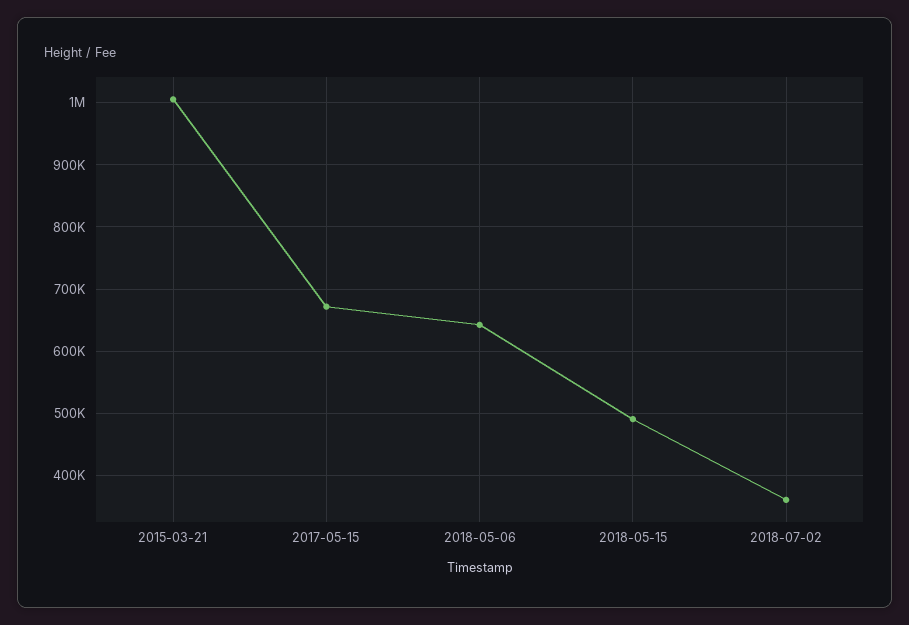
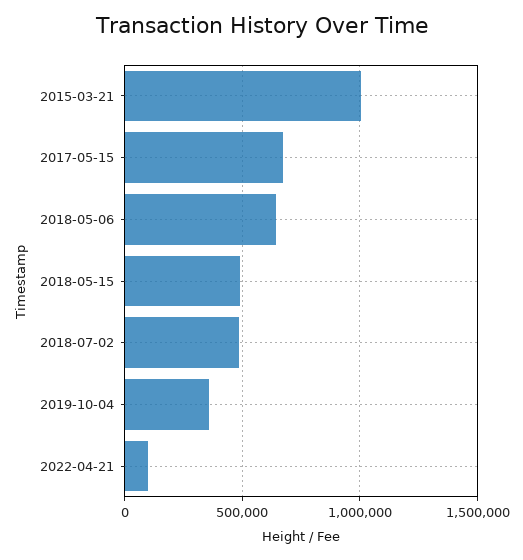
2018-07-02: 360000 -> 500000
2019-10-04: none -> 350000
2022-04-21: none -> 100000

